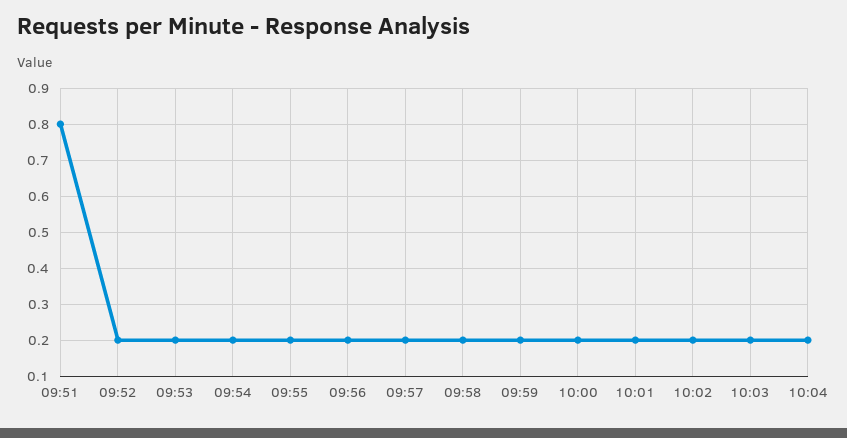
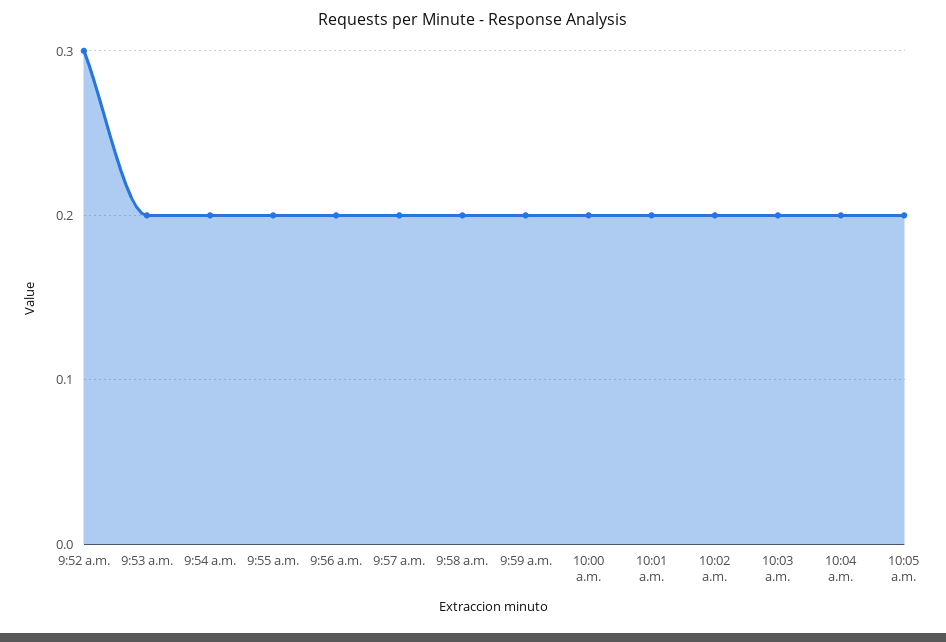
09:51: 0.8 -> none
09:52: 0.2 -> 0.3
10:05 a.m.: none -> 0.2

